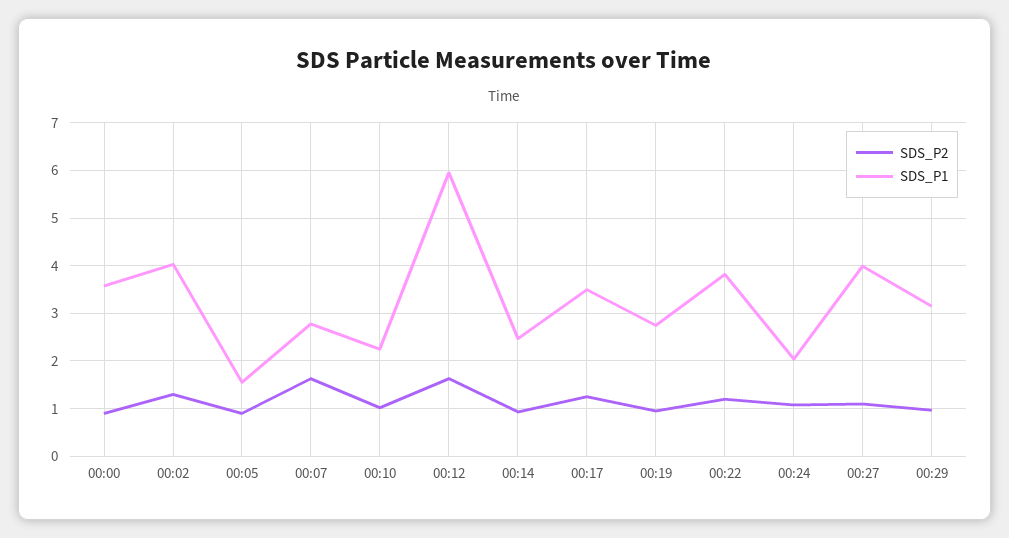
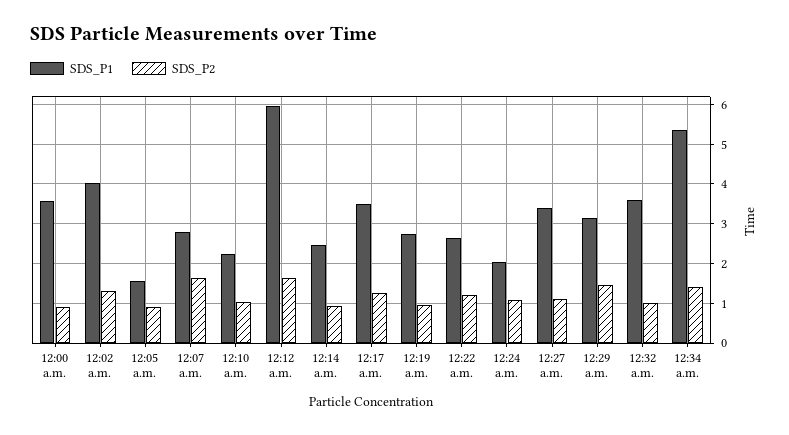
SDS_P1, 00:22: 3.8 -> 2.6
SDS_P1, 00:27: 4 -> 3.4
SDS_P2, 00:29: 1 -> 1.4
SDS_P1, 12:32 a.m.: none -> 3.6
SDS_P2, 12:32 a.m.: none -> 1
SDS_P1, 12:34 a.m.: none -> 5.4
SDS_P2, 12:34 a.m.: none -> 1.4

